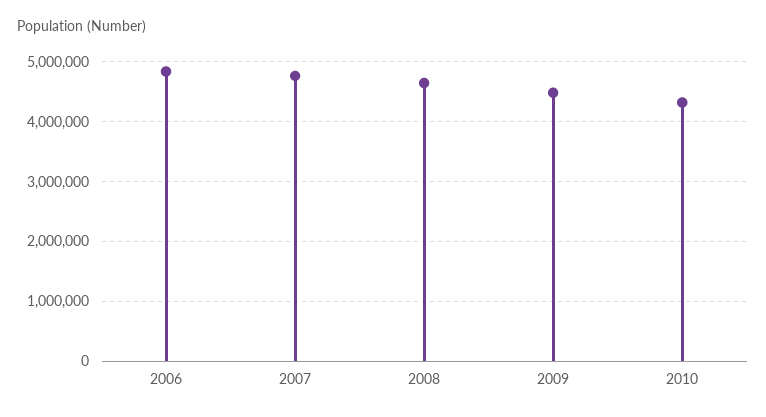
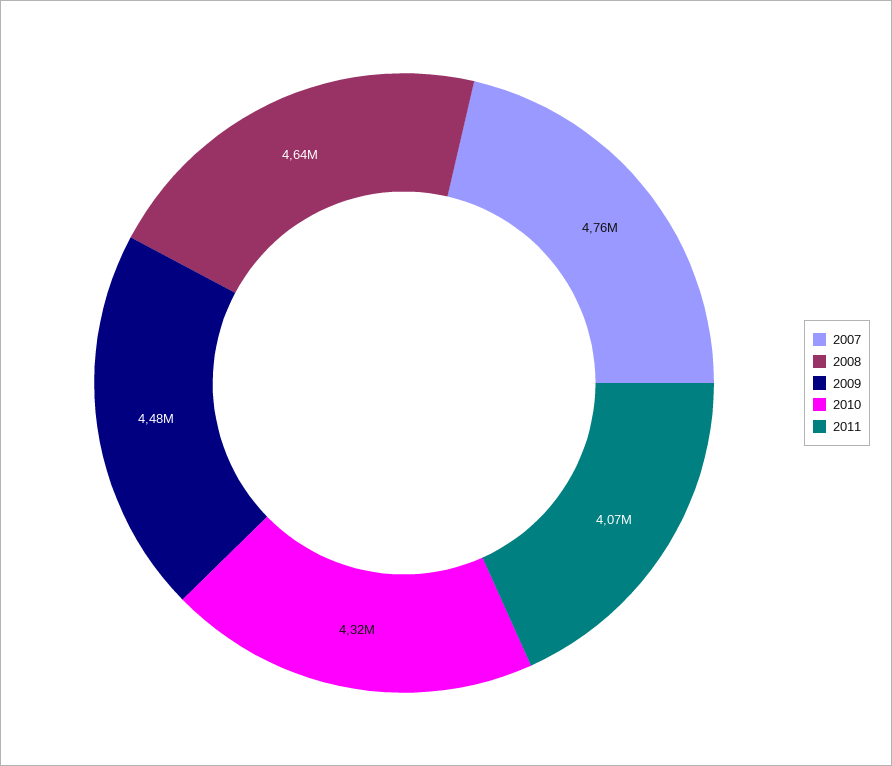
2006: 4800000 -> none
2011: none -> 4070000

